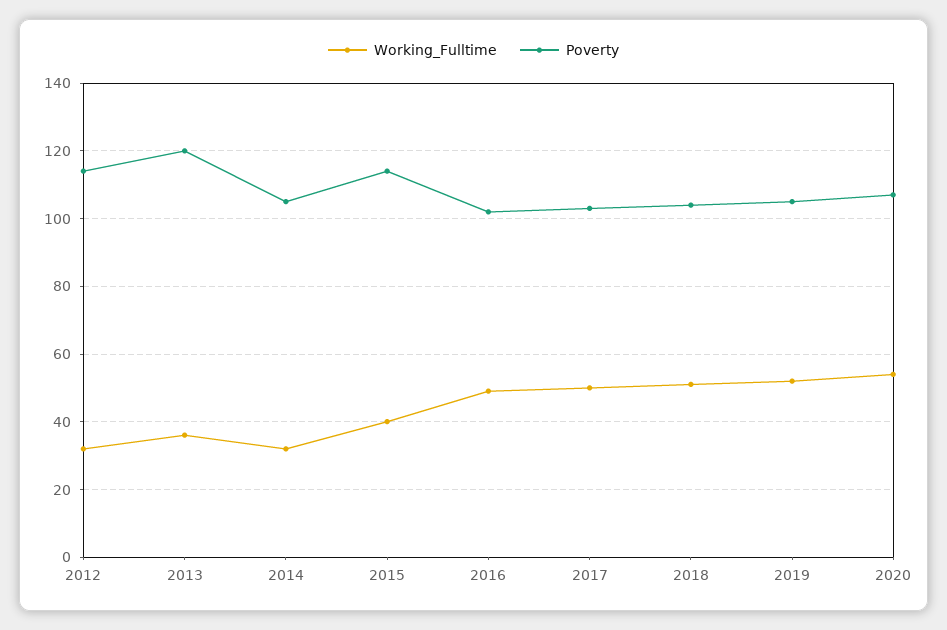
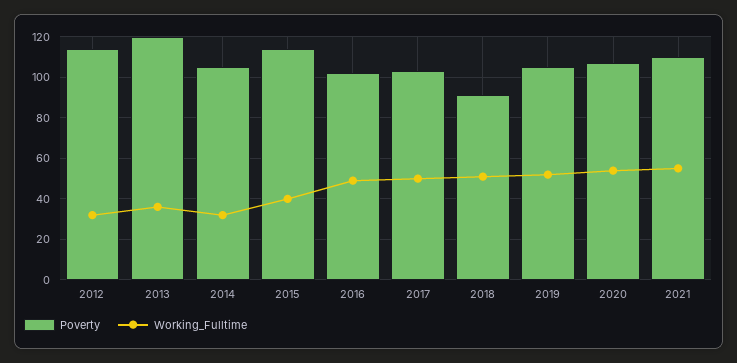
Poverty, 2018: 105 -> 90
Poverty, 2021: none -> 110
Working_Fulltime, 2021: none -> 55

